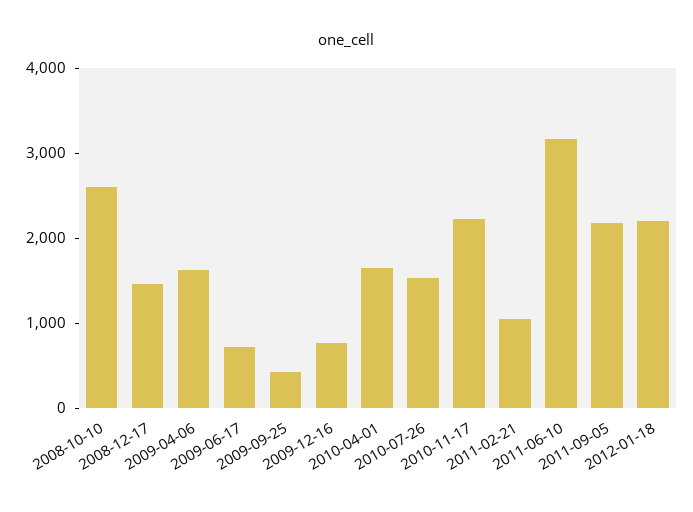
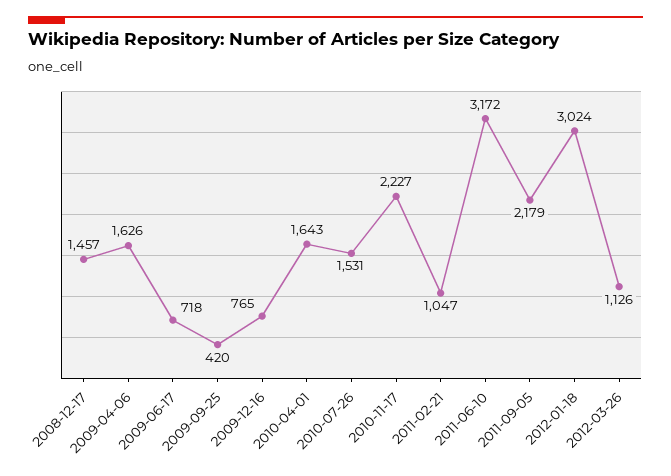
2008-10-10: 2600 -> none
2012-01-18: 2200 -> 3024
2012-03-26: none -> 1126

